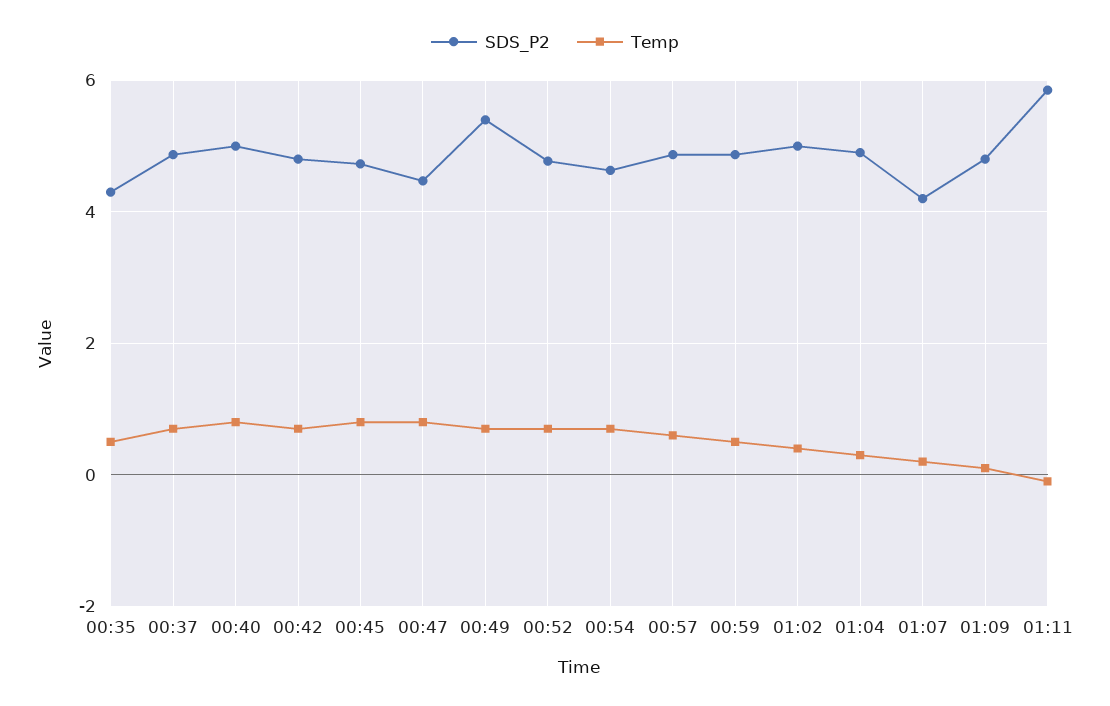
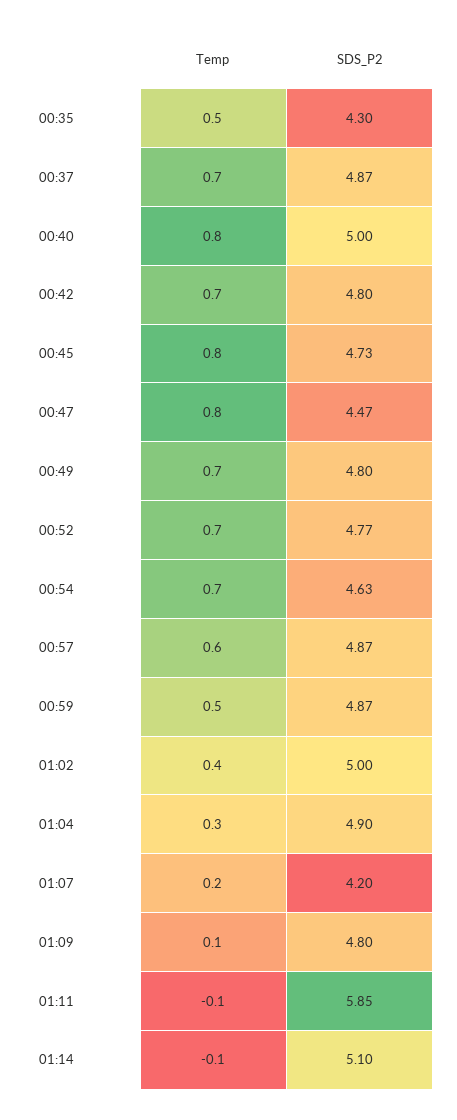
SDS_P2, 00:49: 5.4 -> 4.8
Temp, 01:14: none -> -0.1
SDS_P2, 01:14: none -> 5.1

